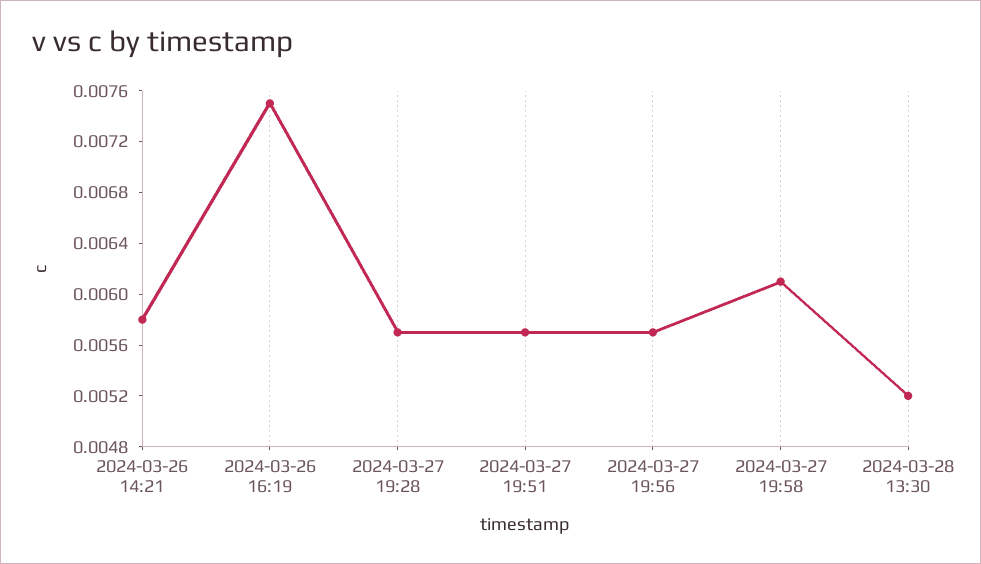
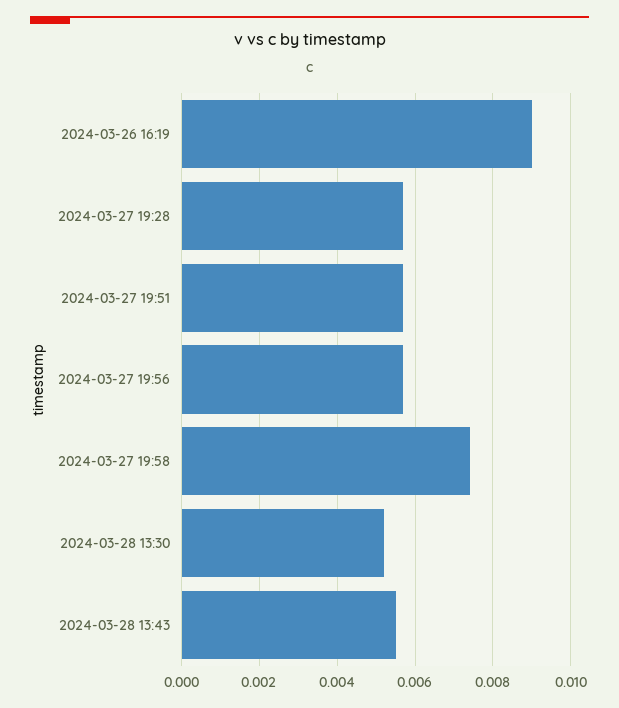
2024-03-26 14:21: 0.0058 -> none
2024-03-26 16:19: 0.0075 -> 0.009
2024-03-27 19:58: 0.0061 -> 0.0075
2024-03-28 13:43: none -> 0.0055

